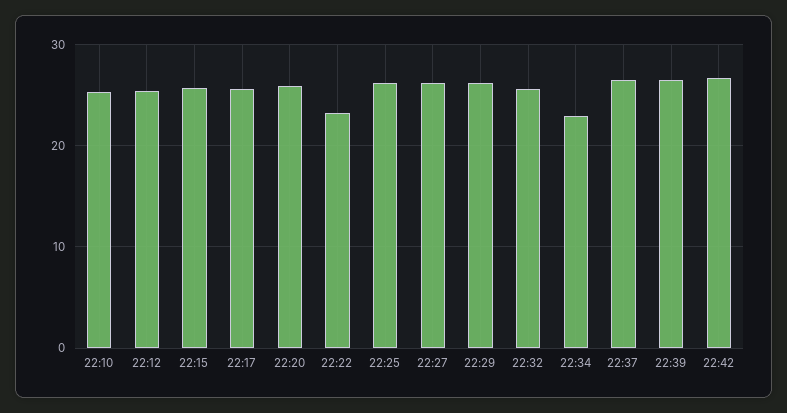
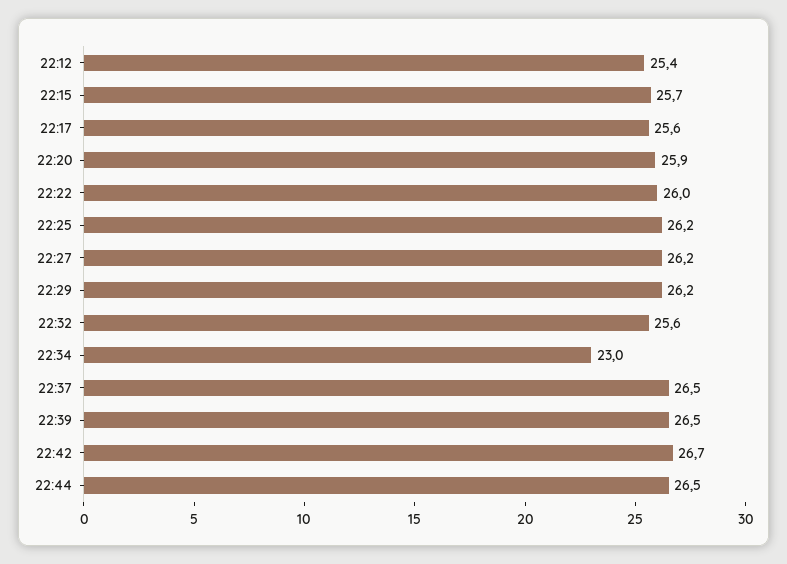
22:10: 25 -> none
22:22: 23 -> 26
22:44: none -> 26.5

